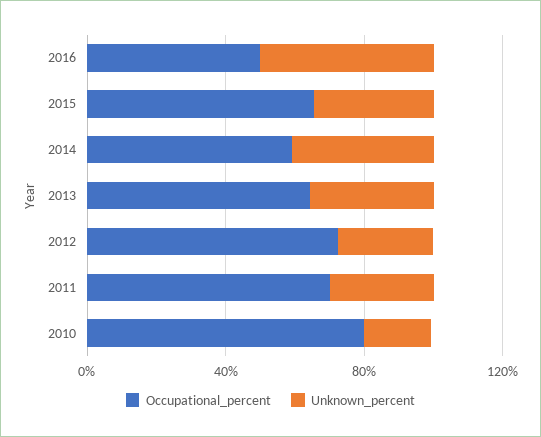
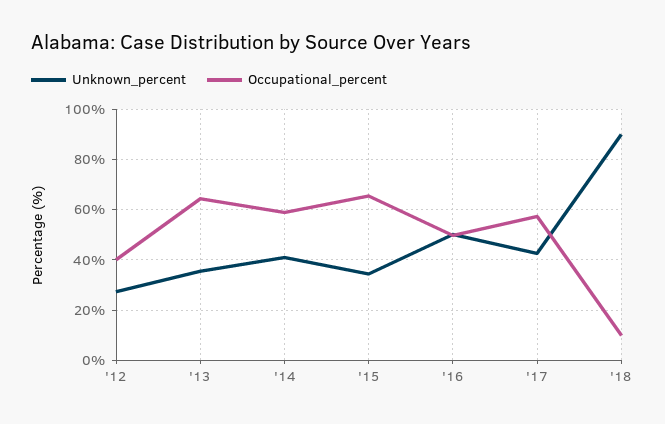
Occupational_percent, 2012: 70 -> 40
Occupational_percent, 2011: 70 -> none
Unknown_percent, 2011: 30 -> none
Occupational_percent, 2010: 80 -> none
Unknown_percent, 2010: 20 -> none
Unknown_percent, '17: none -> 42.5
Occupational_percent, '17: none -> 57.5
Unknown_percent, '18: none -> 90
Occupational_percent, '18: none -> 10

